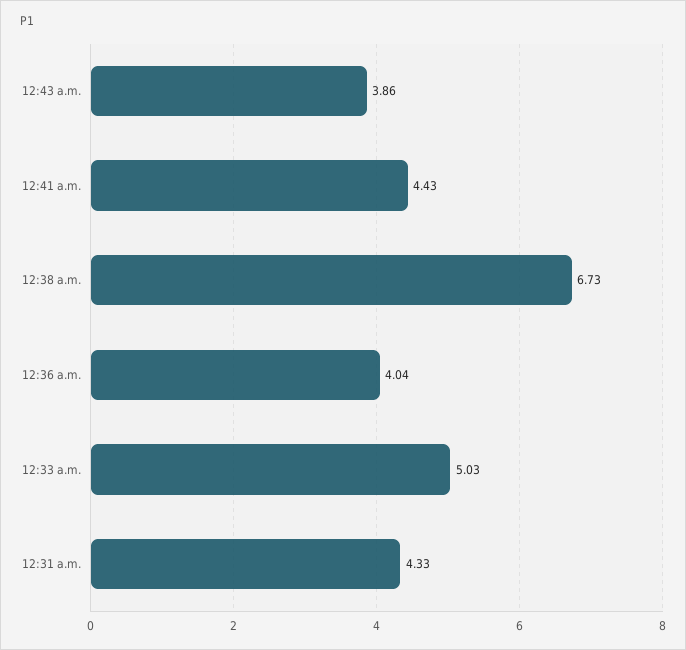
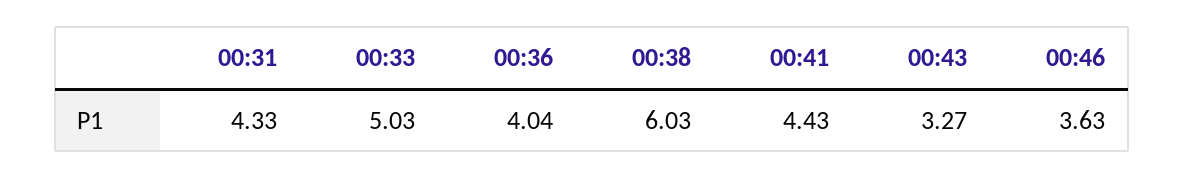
12:43 a.m.: 3.86 -> 3.27
12:38 a.m.: 6.73 -> 6.03
00:46: none -> 3.63

